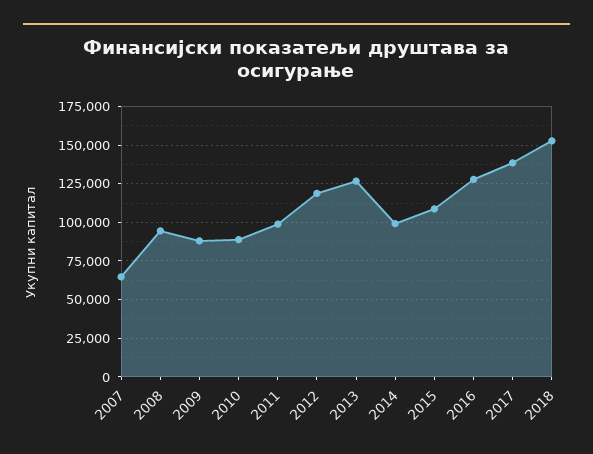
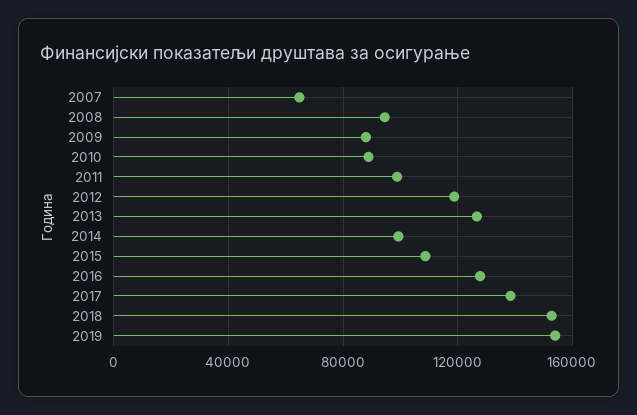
2019: none -> 155000

